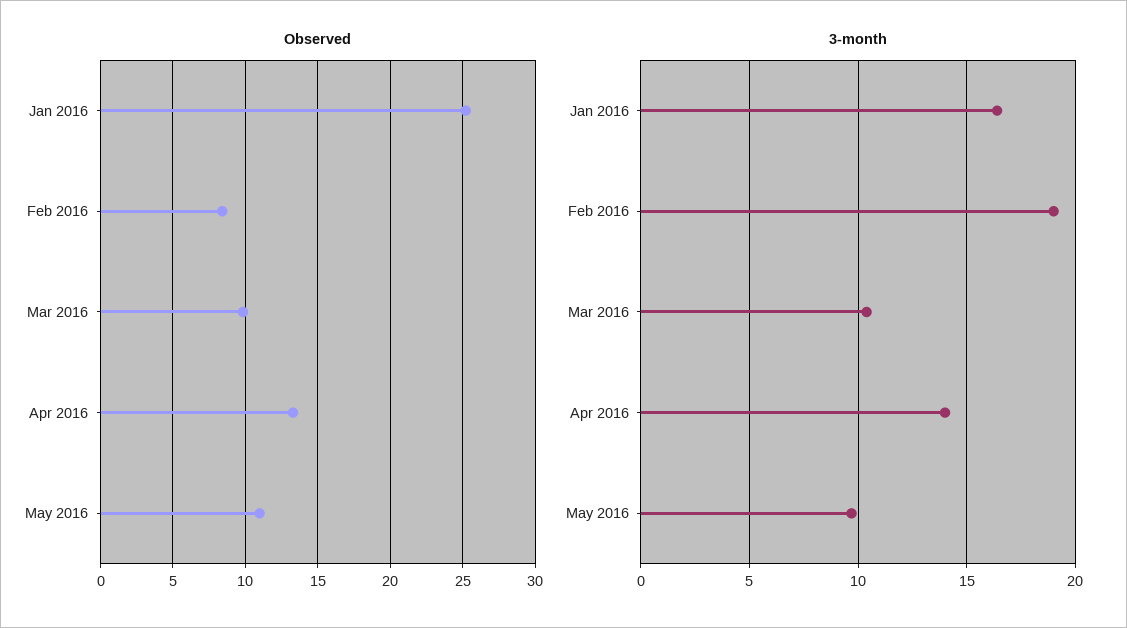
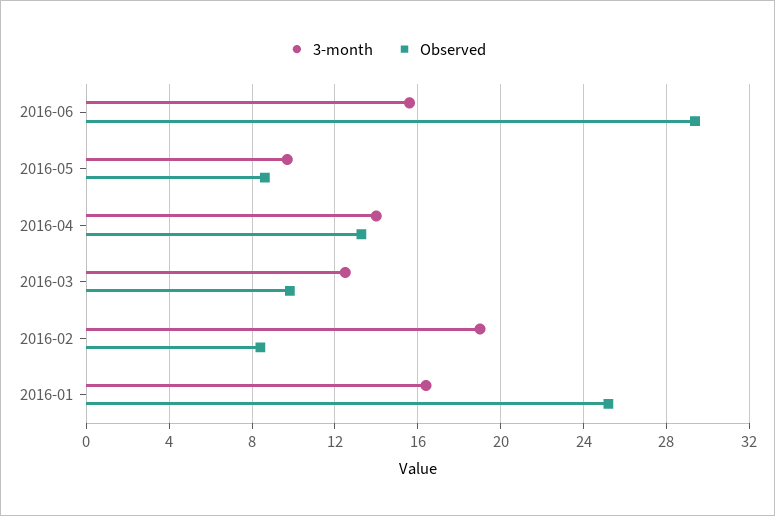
Observed, May 2016: 11 -> 8.5
3-month, Mar 2016: 10.5 -> 12.5
3-month, 2016-06: none -> 15.5
Observed, 2016-06: none -> 29.5

